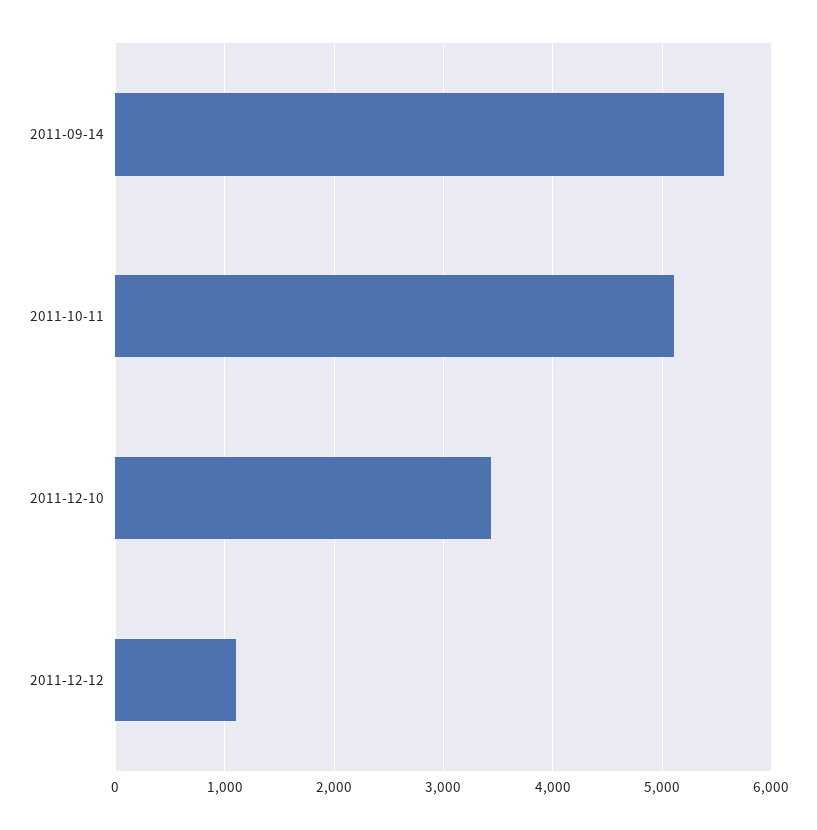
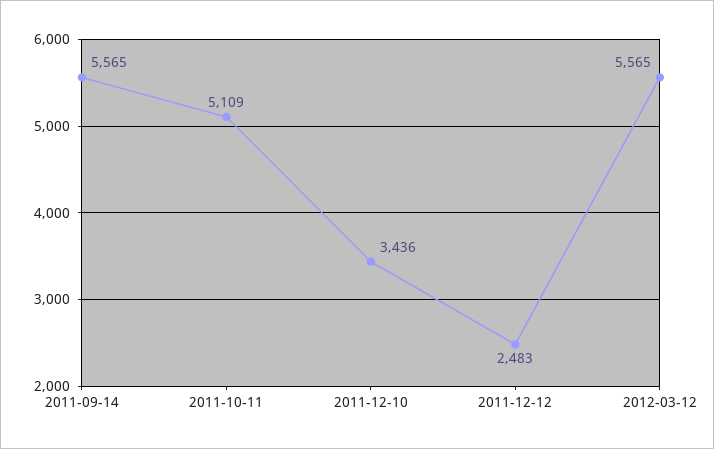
2011-12-12: 1100 -> 2483
2012-03-12: none -> 5565

